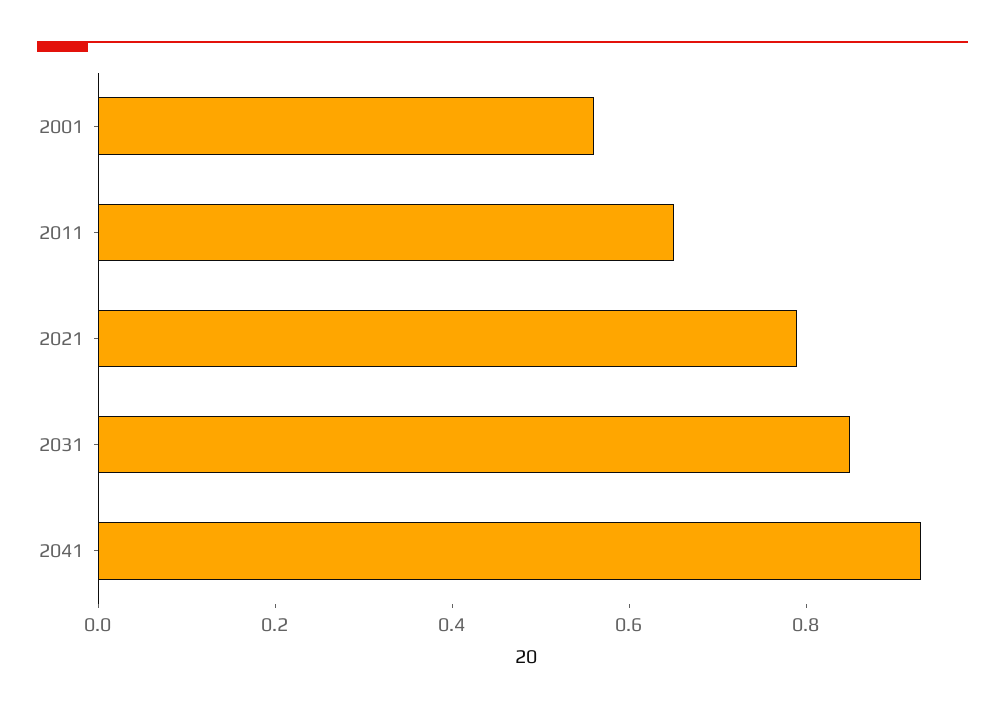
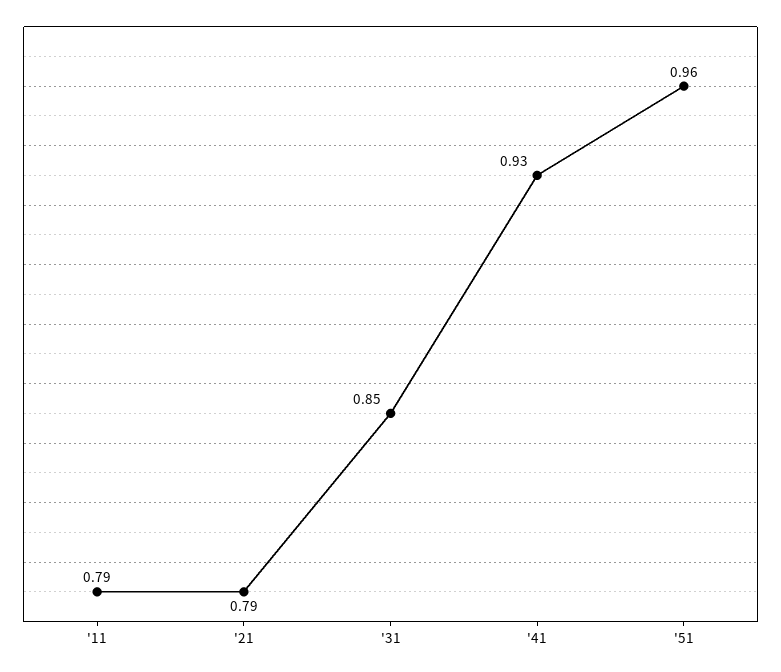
2001: 0.55 -> none
2011: 0.65 -> 0.79
'51: none -> 0.96

